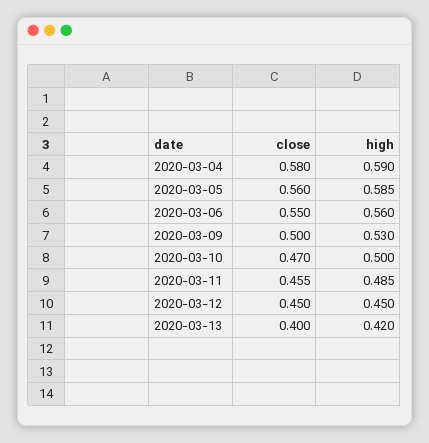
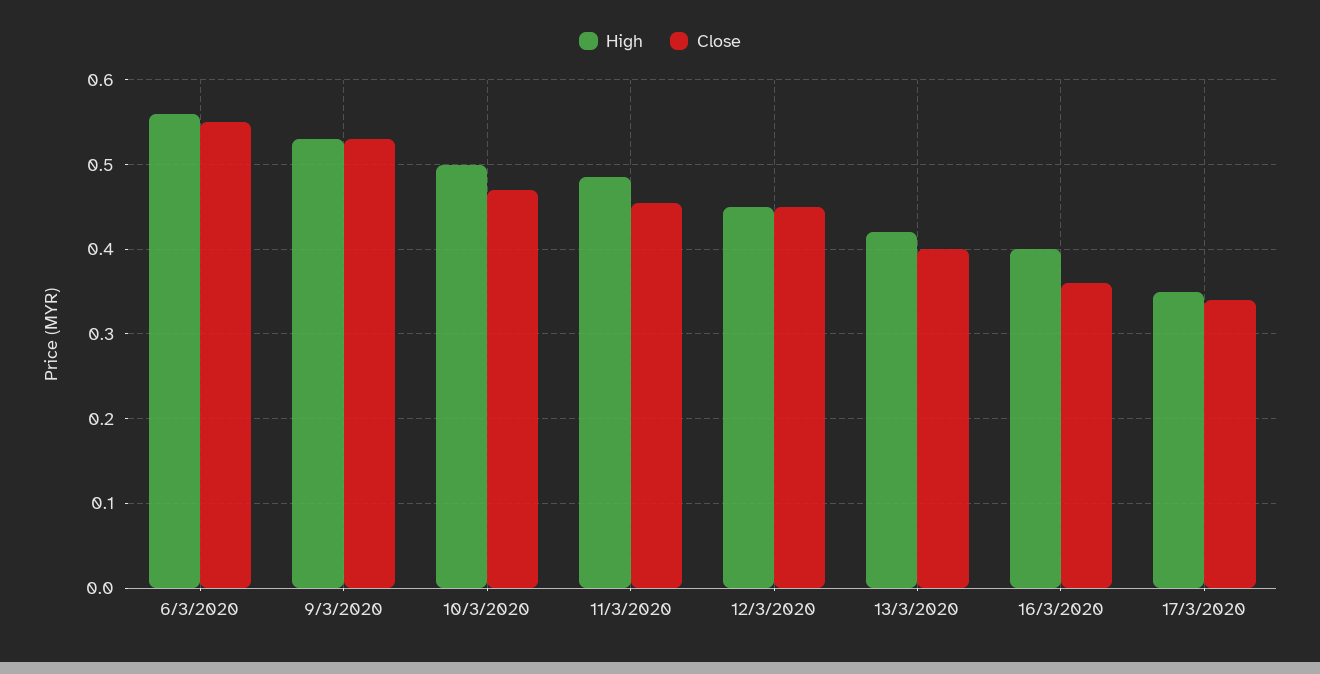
close, 2020-03-04: 0.58 -> none
high, 2020-03-04: 0.59 -> none
close, 2020-03-05: 0.56 -> none
high, 2020-03-05: 0.585 -> none
close, 2020-03-09: 0.5 -> 0.53
high, 16/3/2020: none -> 0.4
close, 16/3/2020: none -> 0.36
high, 17/3/2020: none -> 0.35
close, 17/3/2020: none -> 0.34

